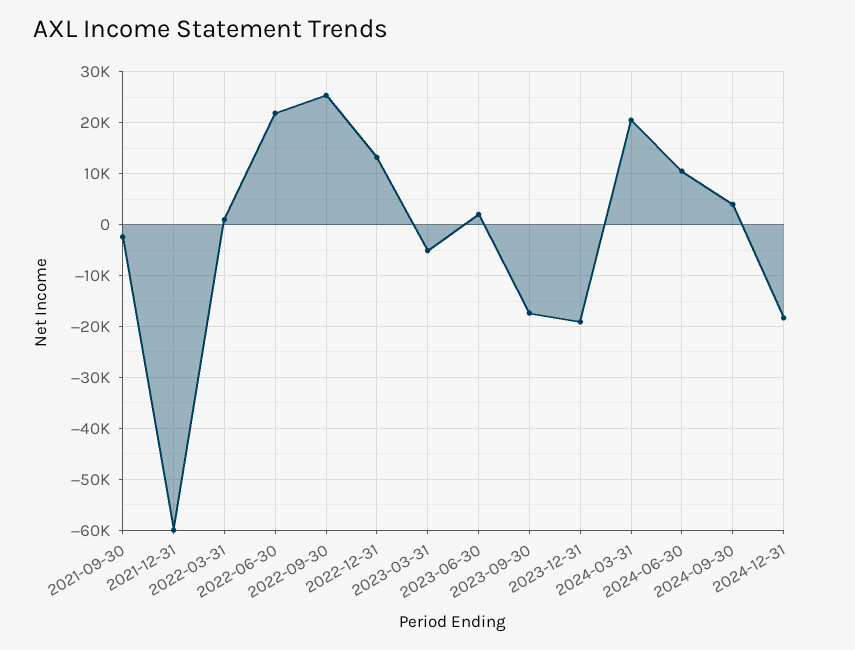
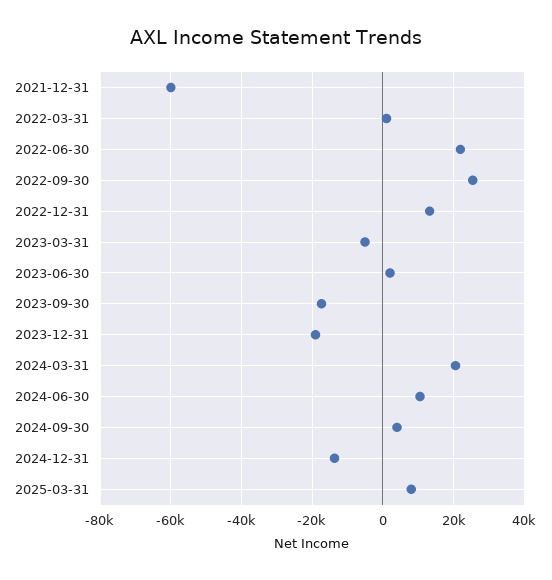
2021-09-30: -2000 -> none
2024-12-31: -18000 -> -14000
2025-03-31: none -> 8000

